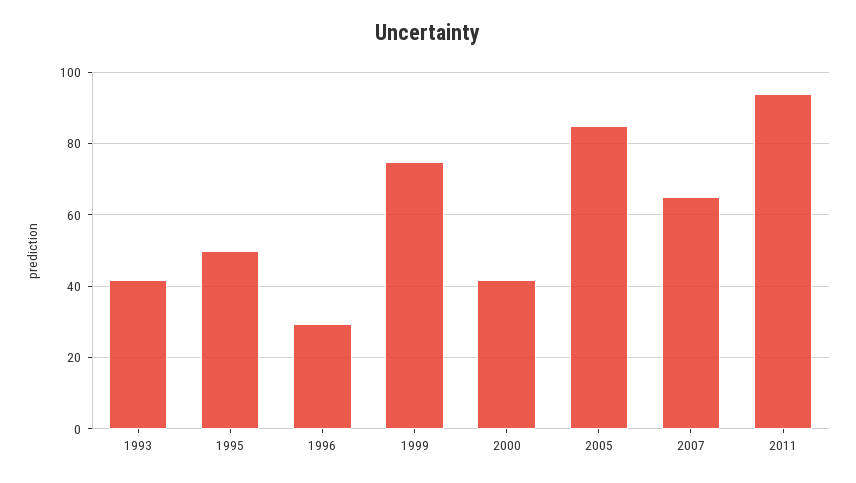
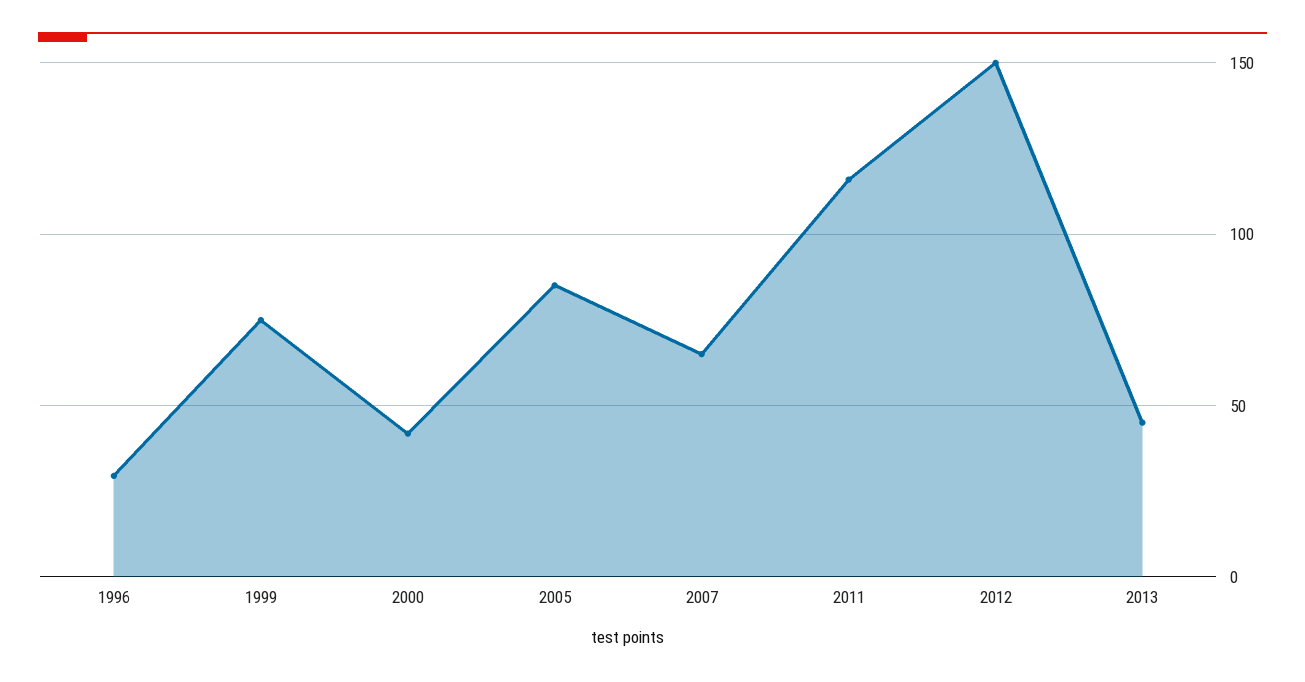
1993: 42 -> none
1995: 50 -> none
2011: 94 -> 115
2012: none -> 150
2013: none -> 45

